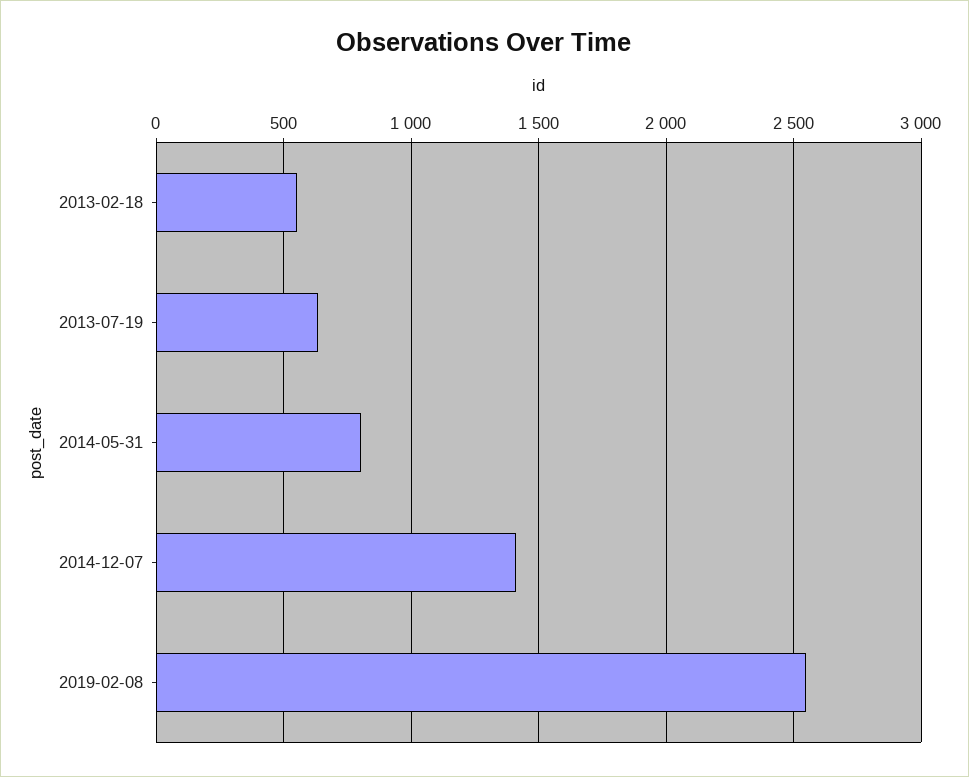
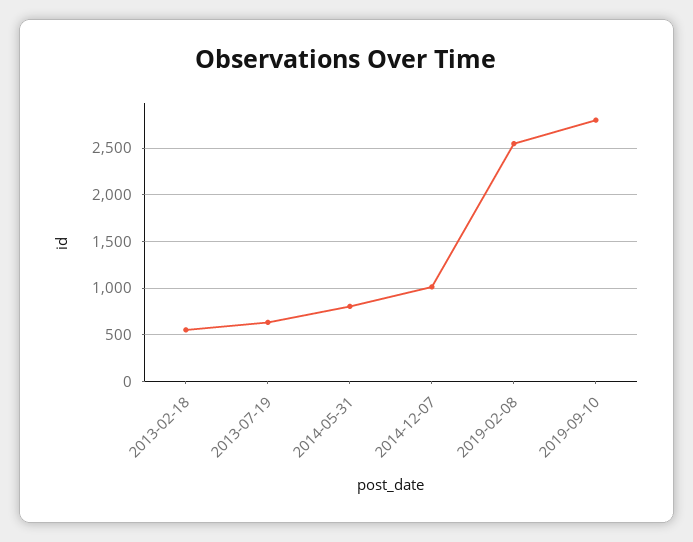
2014-12-07: 1400 -> 1000
2019-09-10: none -> 2800

